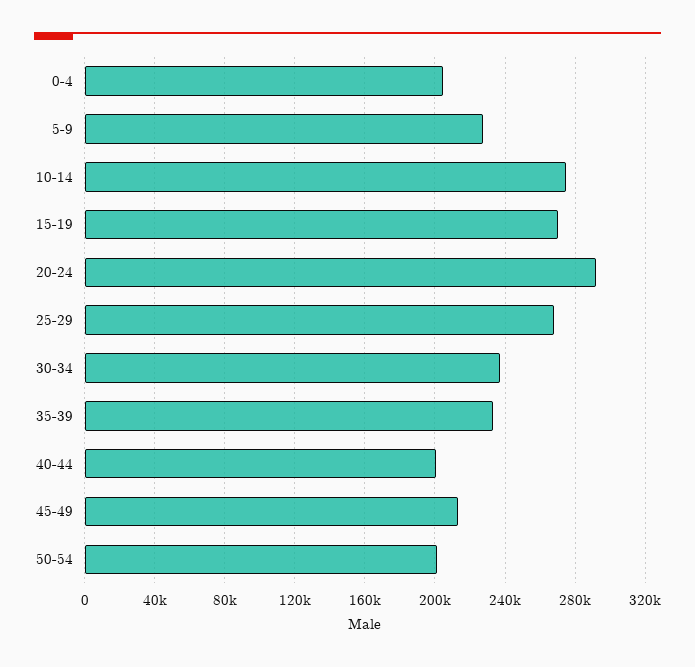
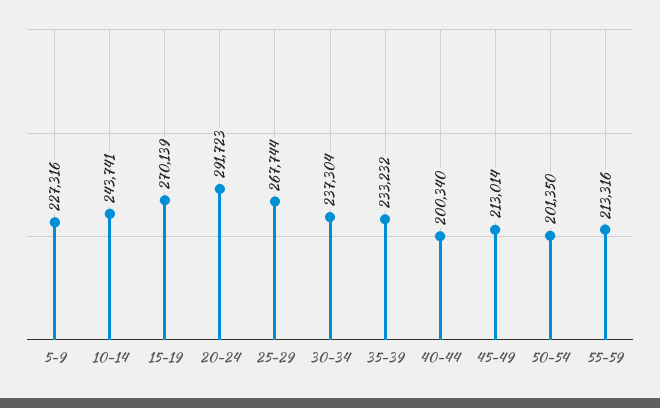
0-4: 205000 -> none
10-14: 275000 -> 243741
55-59: none -> 213316

